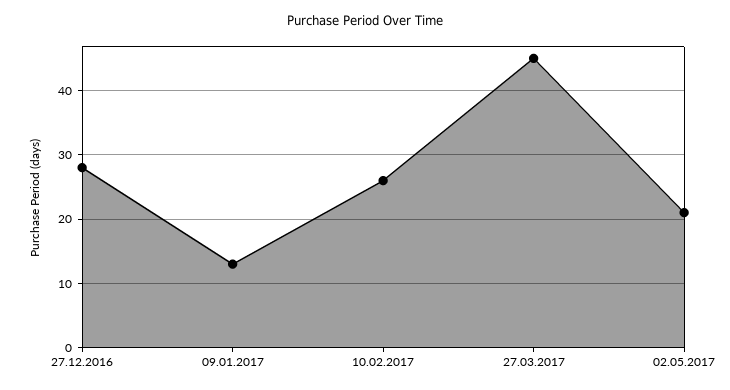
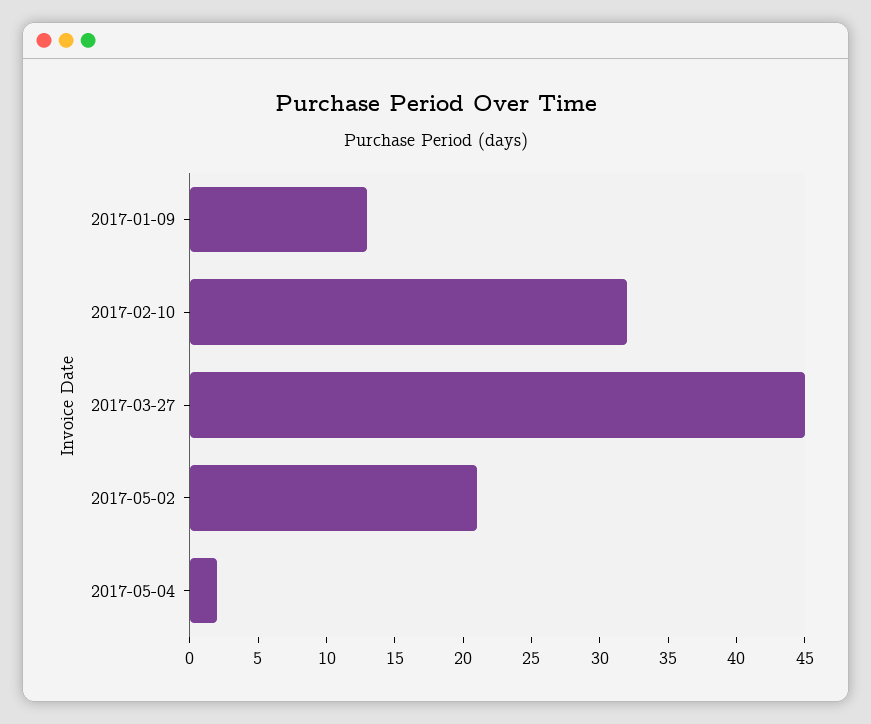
27.12.2016: 28 -> none
10.02.2017: 26 -> 32
2017-05-04: none -> 2

